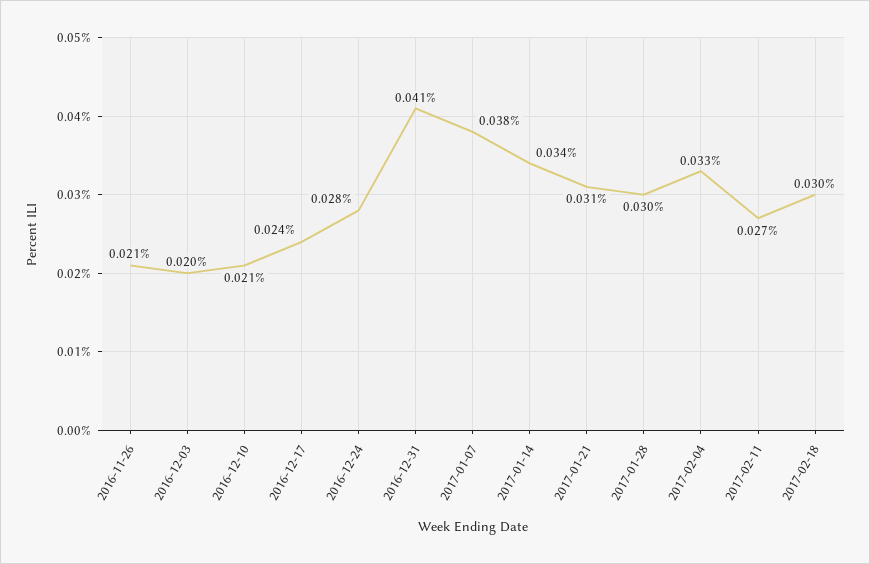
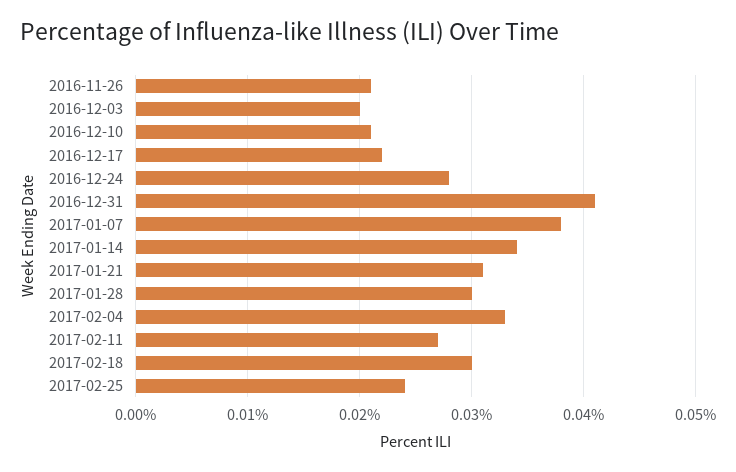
2016-12-17: 0.024 -> 0.022
2017-02-25: none -> 0.024

